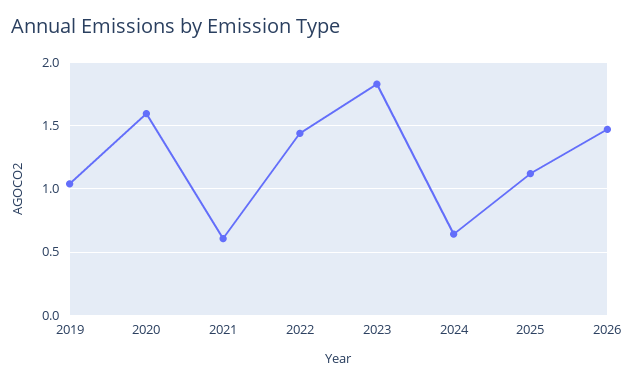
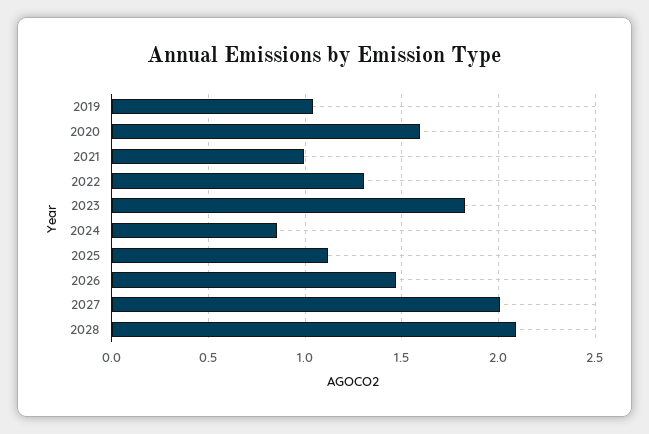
2021: 0.6 -> 1
2022: 1.45 -> 1.3
2024: 0.65 -> 0.85
2027: none -> 2
2028: none -> 2.1

